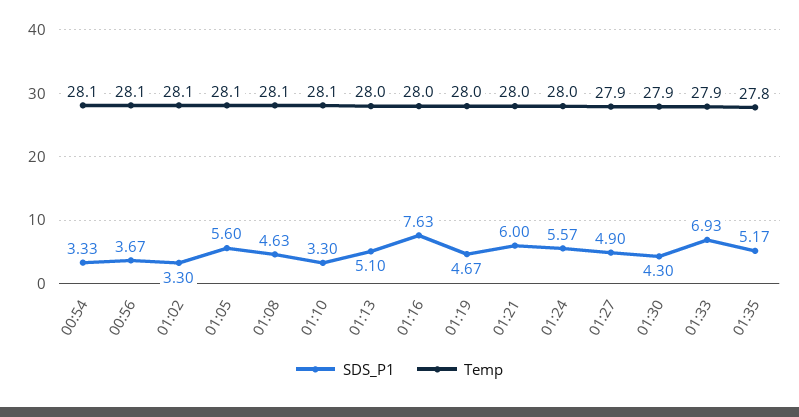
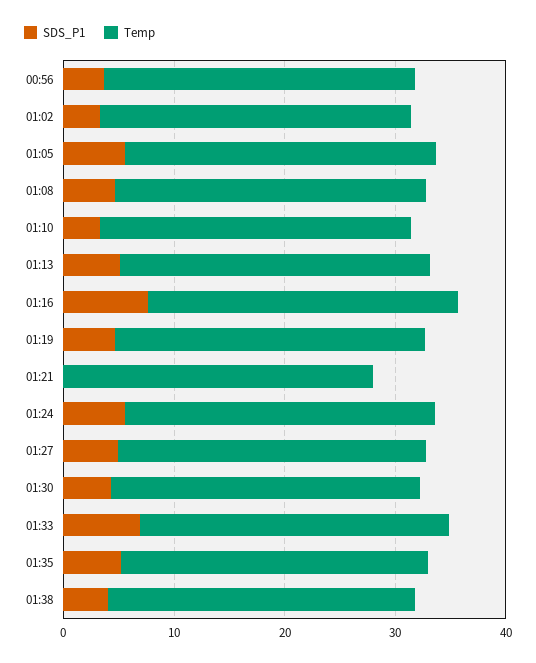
SDS_P1, 00:54: 3.33 -> none
Temp, 00:54: 28.1 -> none
SDS_P1, 01:21: 6 -> 0
SDS_P1, 01:38: none -> 4
Temp, 01:38: none -> 28

